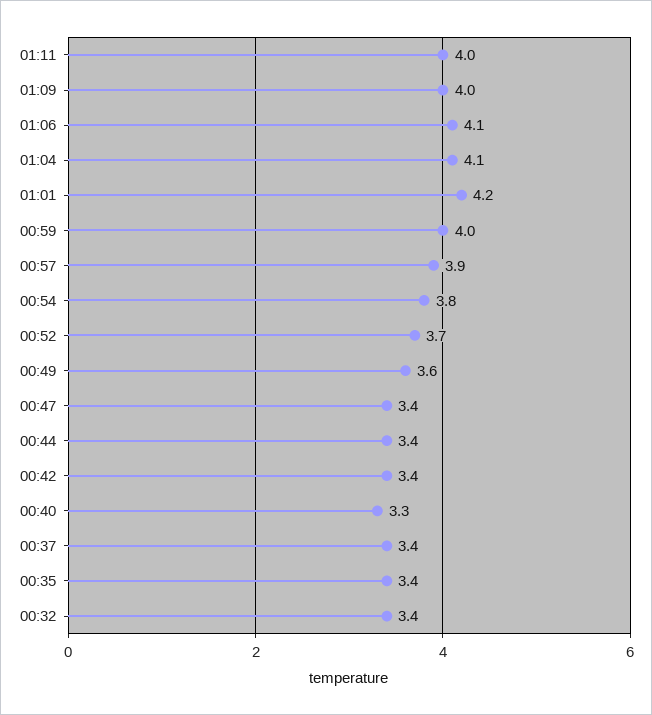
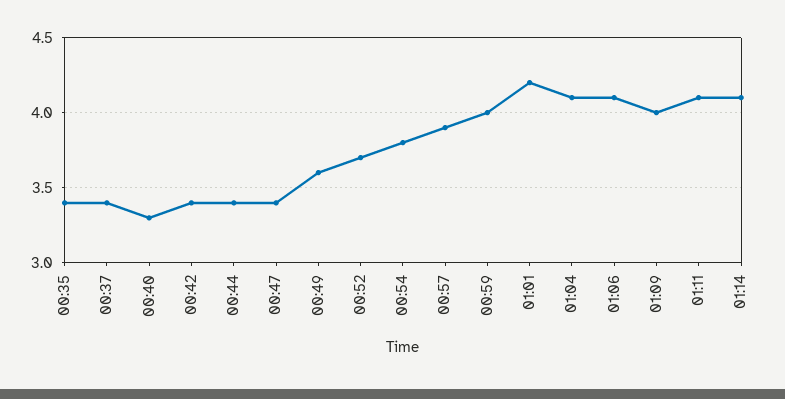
01:11: 4 -> 4.1
00:32: 3.4 -> none
01:14: none -> 4.1

